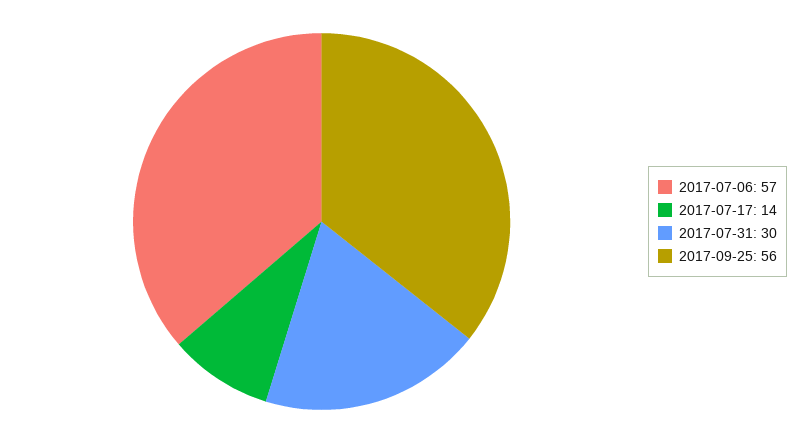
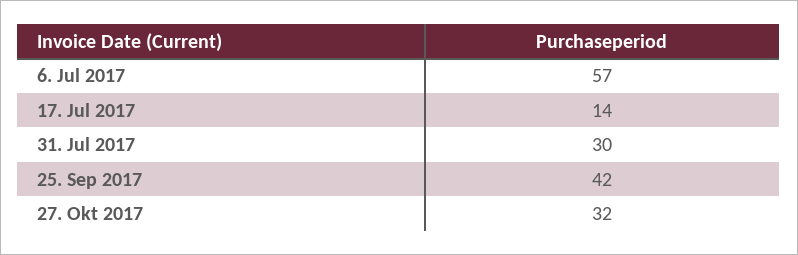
2017-09-25: 56 -> 42
27. Okt 2017: none -> 32

